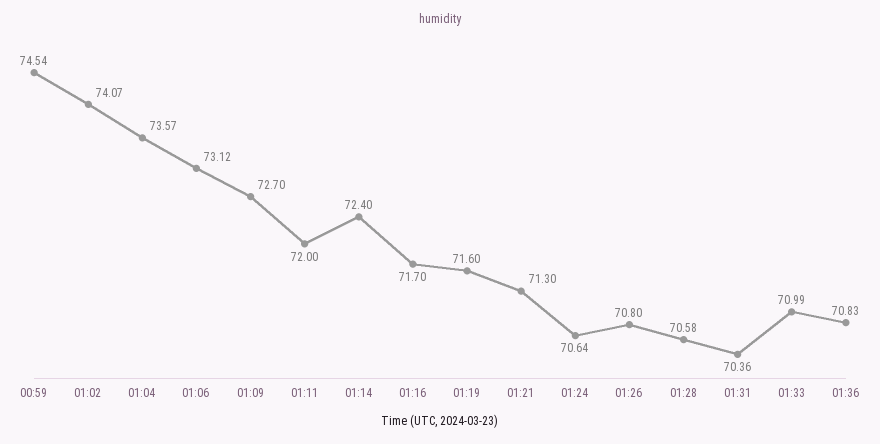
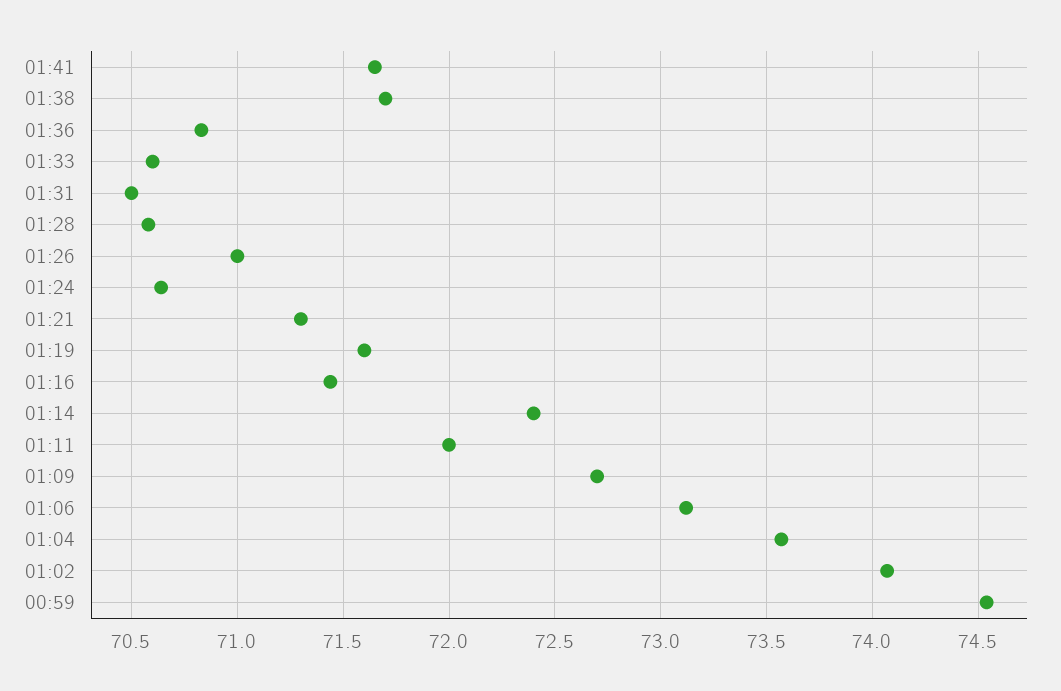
01:16: 71.7 -> 71.45
01:26: 70.8 -> 71
01:31: 70.36 -> 70.5
01:33: 70.99 -> 70.6
01:41: none -> 71.65
01:38: none -> 71.7

